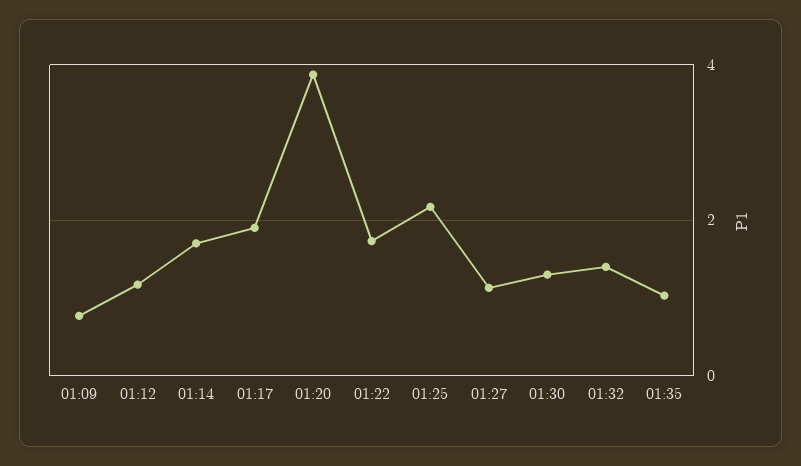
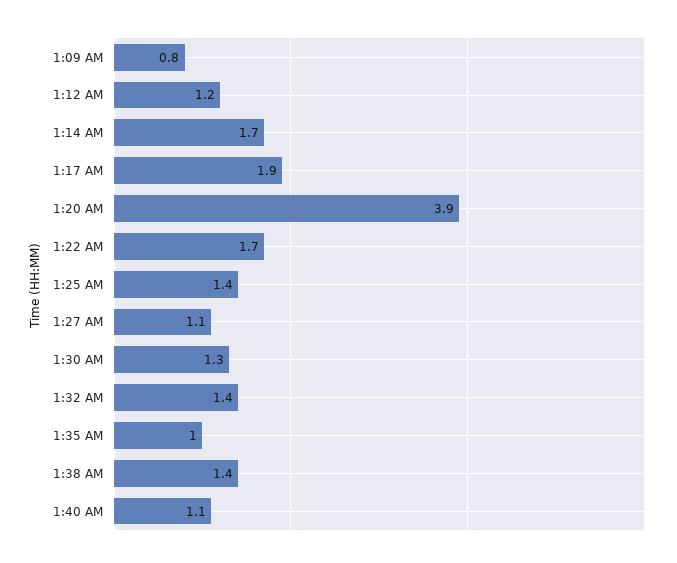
01:25: 2.2 -> 1.4
1:38 AM: none -> 1.4
1:40 AM: none -> 1.1

